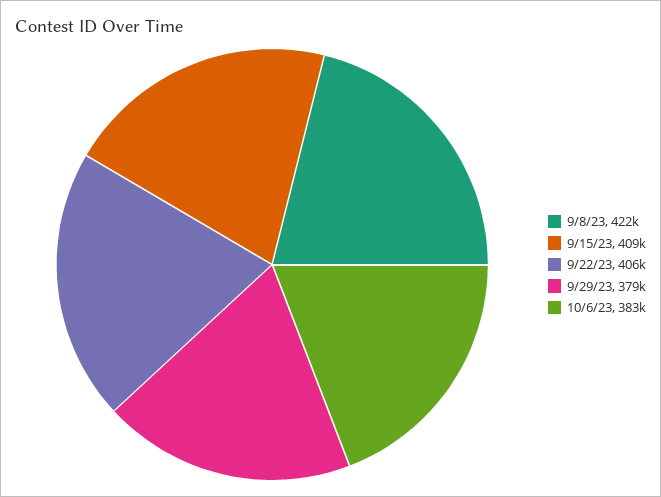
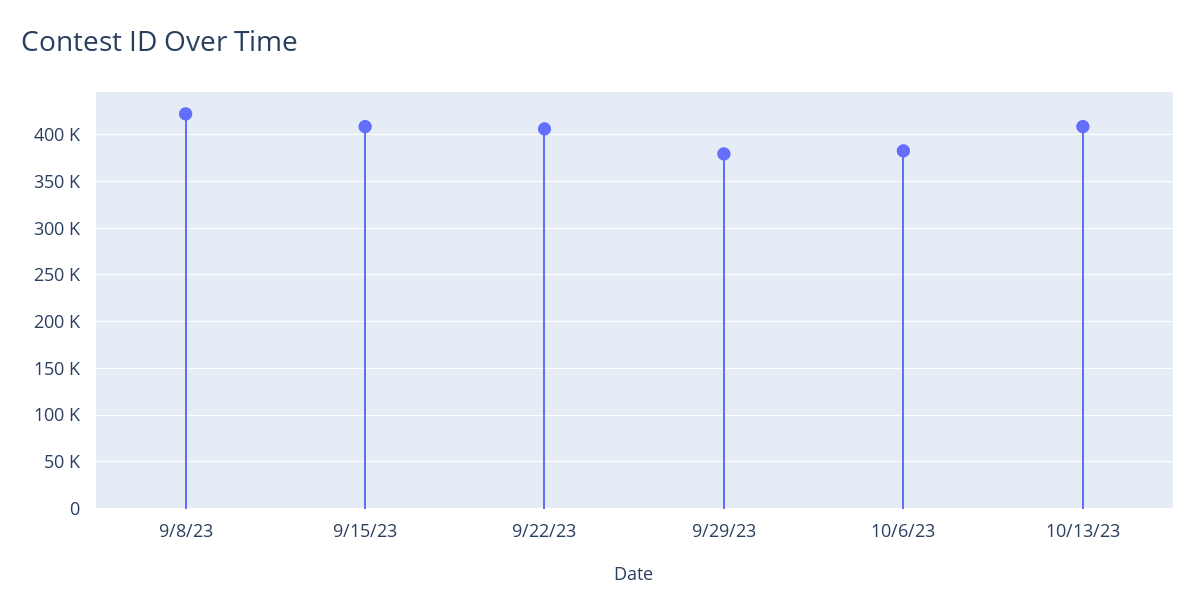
10/13/23: none -> 410000

